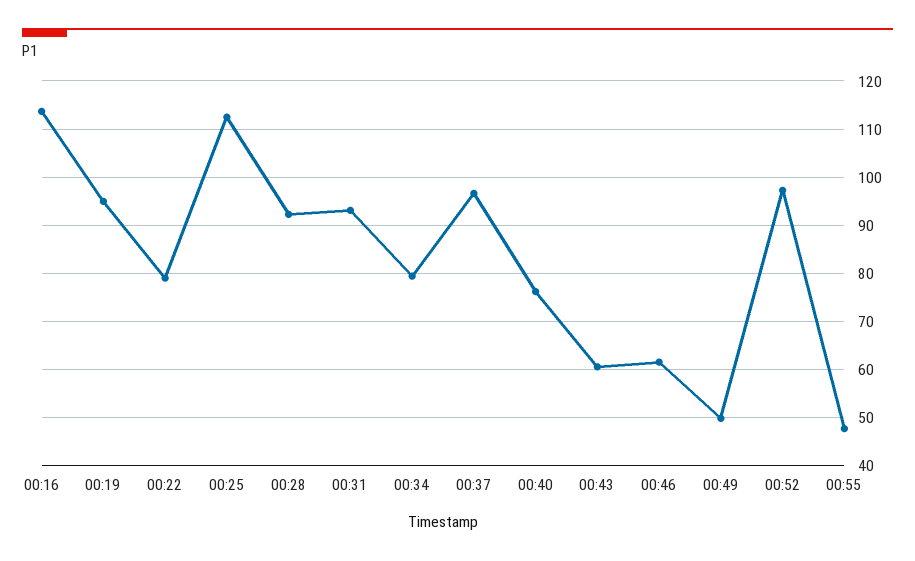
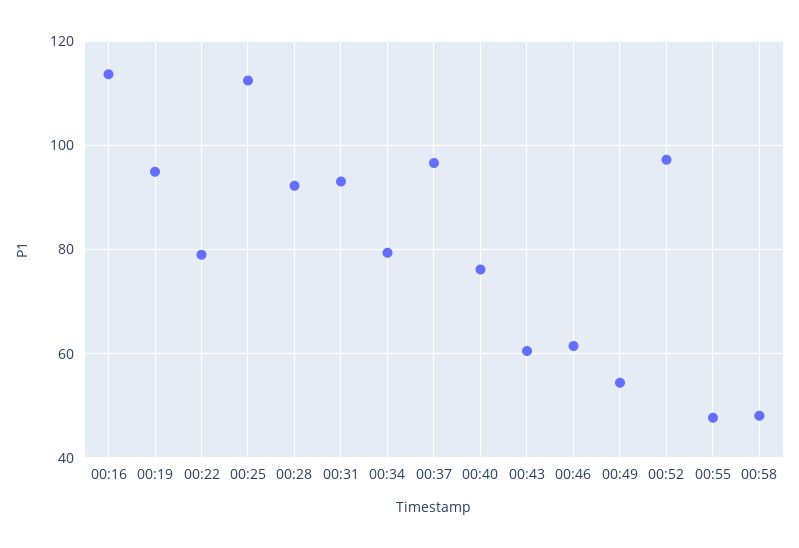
00:49: 50 -> 54
00:58: none -> 48

